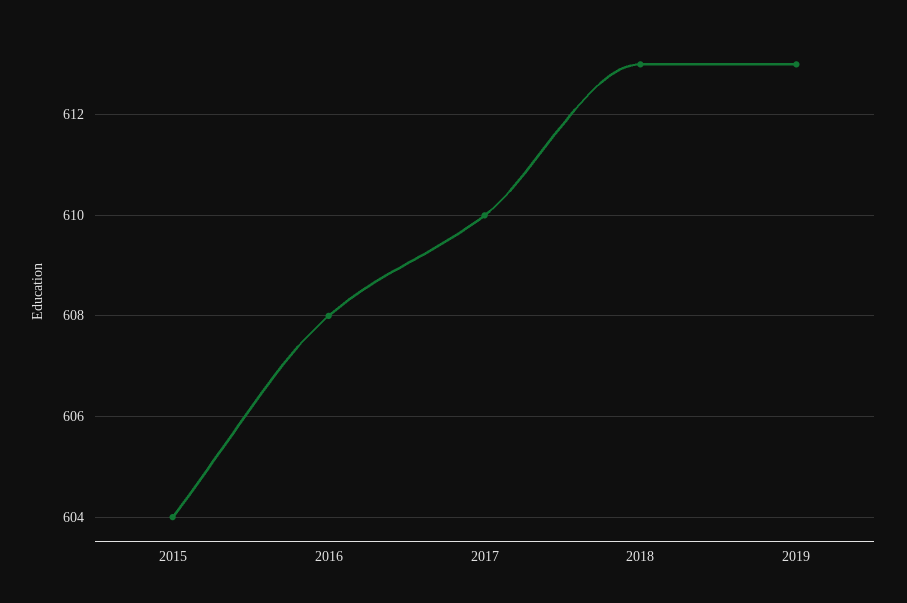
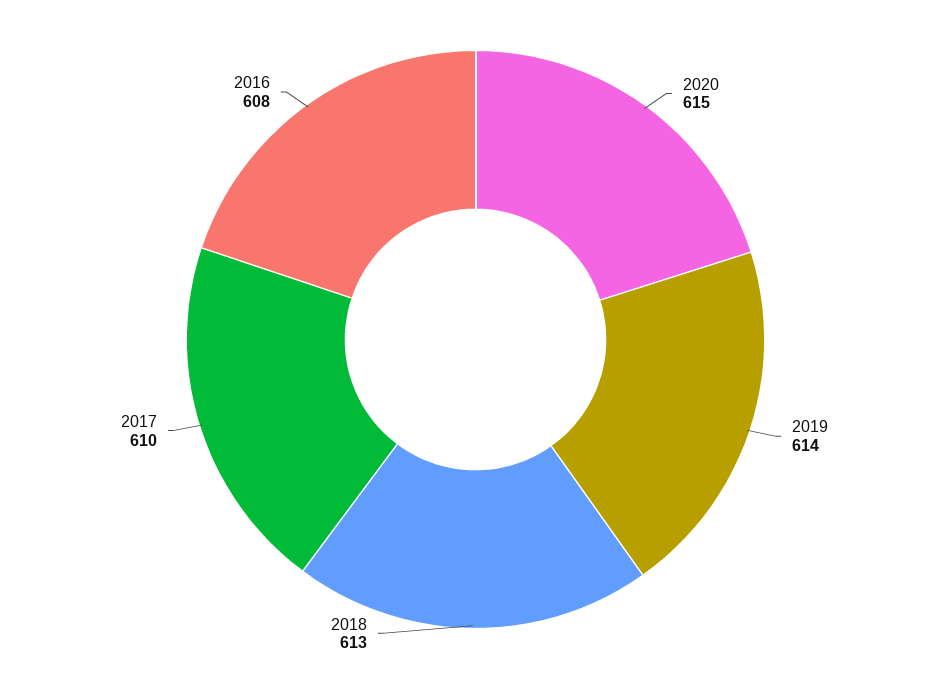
2015: 604 -> none
2019: 613 -> 614
2020: none -> 615

